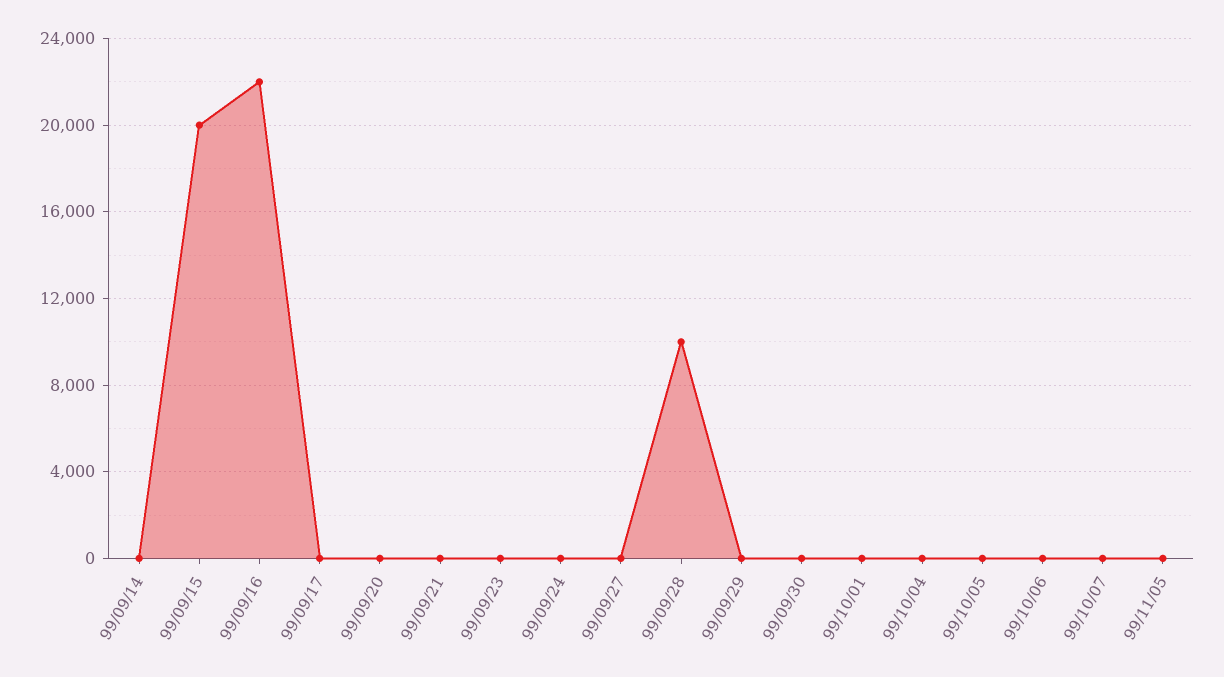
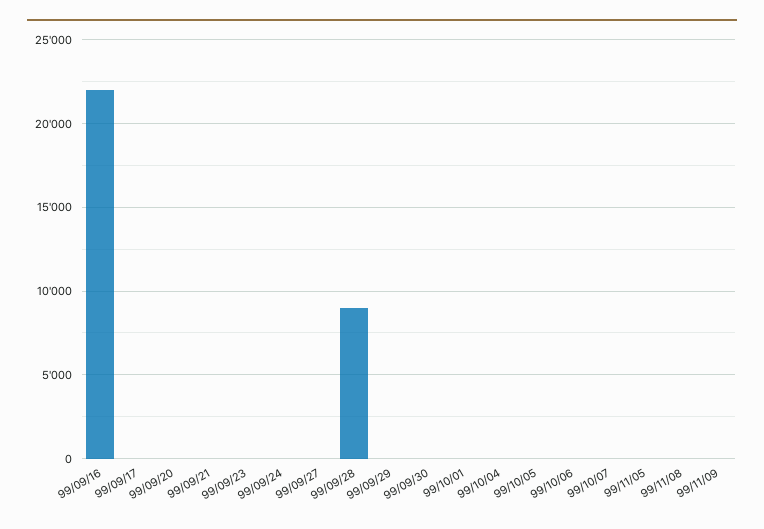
99/09/14: 0 -> none
99/09/15: 20000 -> none
99/09/28: 10000 -> 9000
99/11/08: none -> 0
99/11/09: none -> 0

